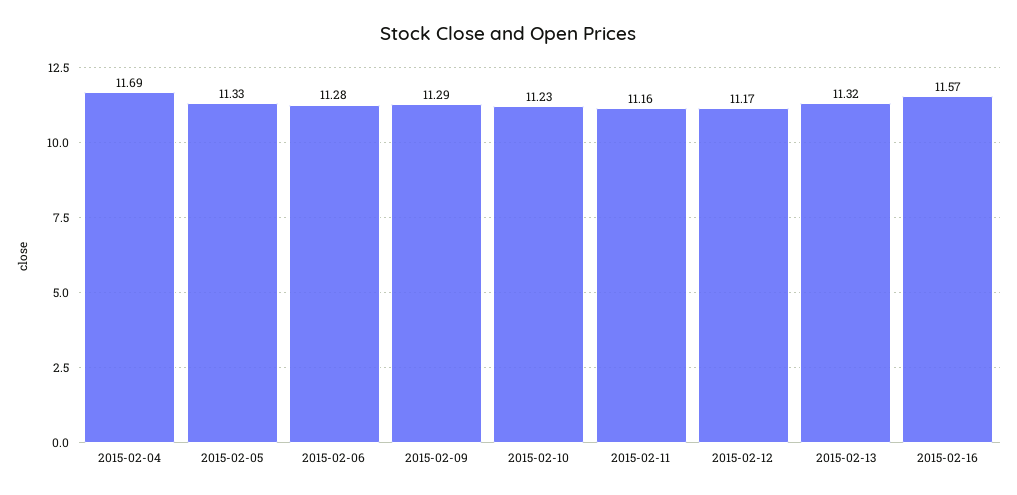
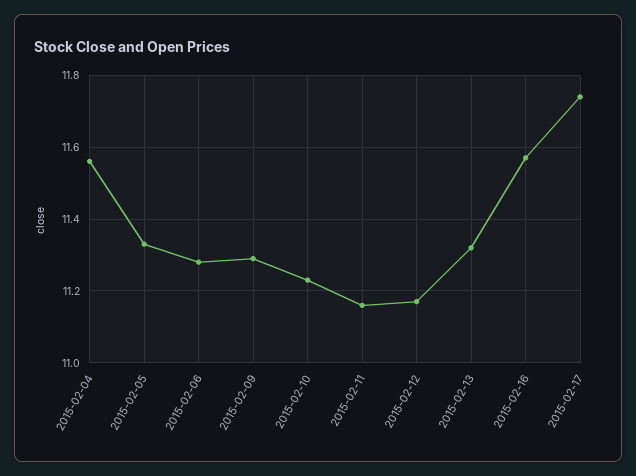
2015-02-04: 11.69 -> 11.55
2015-02-17: none -> 11.75

